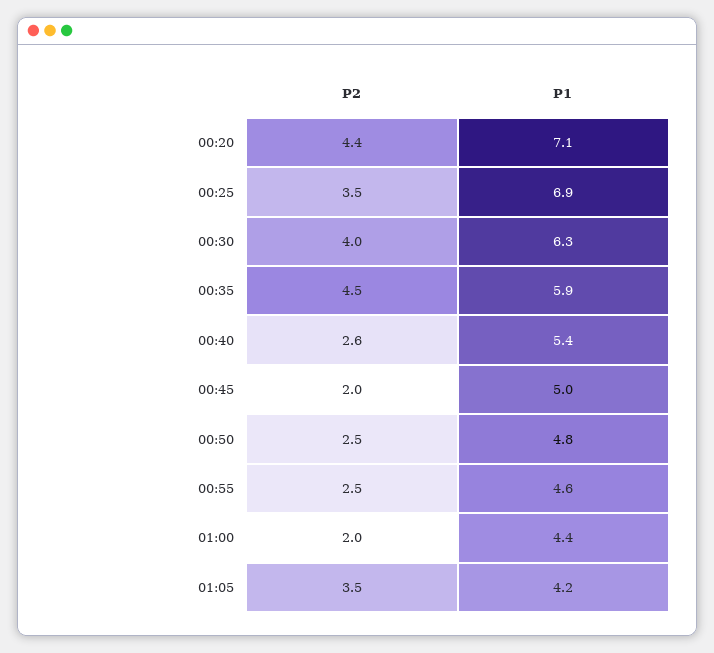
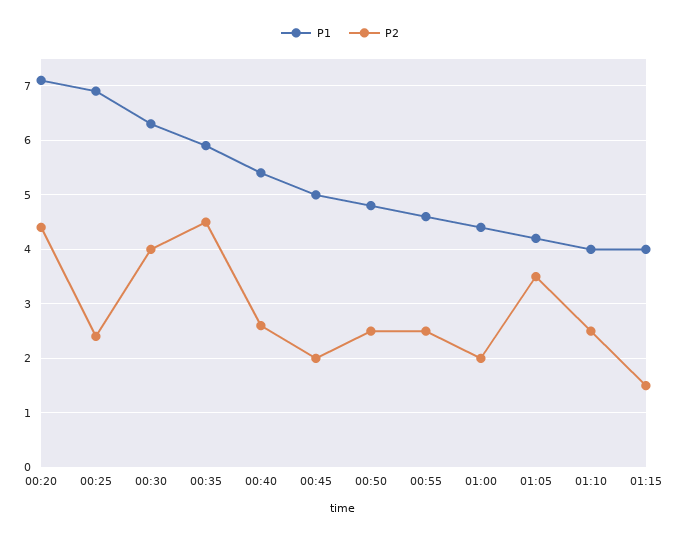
P2, 00:25: 3.5 -> 2.5
P1, 01:10: none -> 4
P2, 01:10: none -> 2.5
P1, 01:15: none -> 4
P2, 01:15: none -> 1.5

